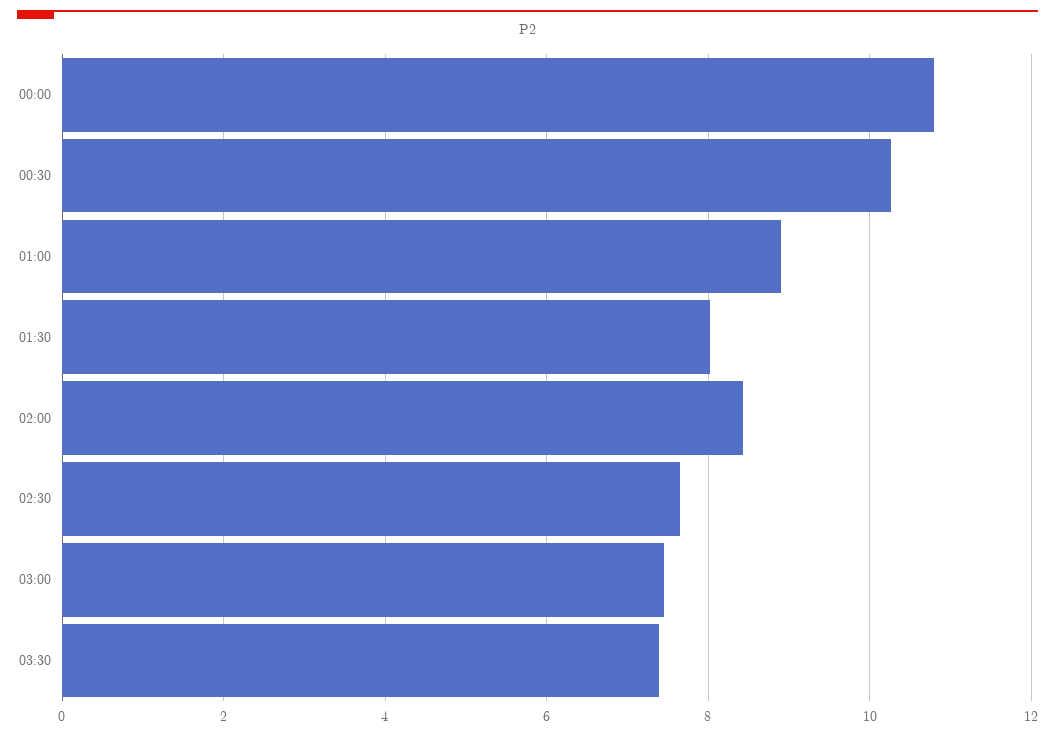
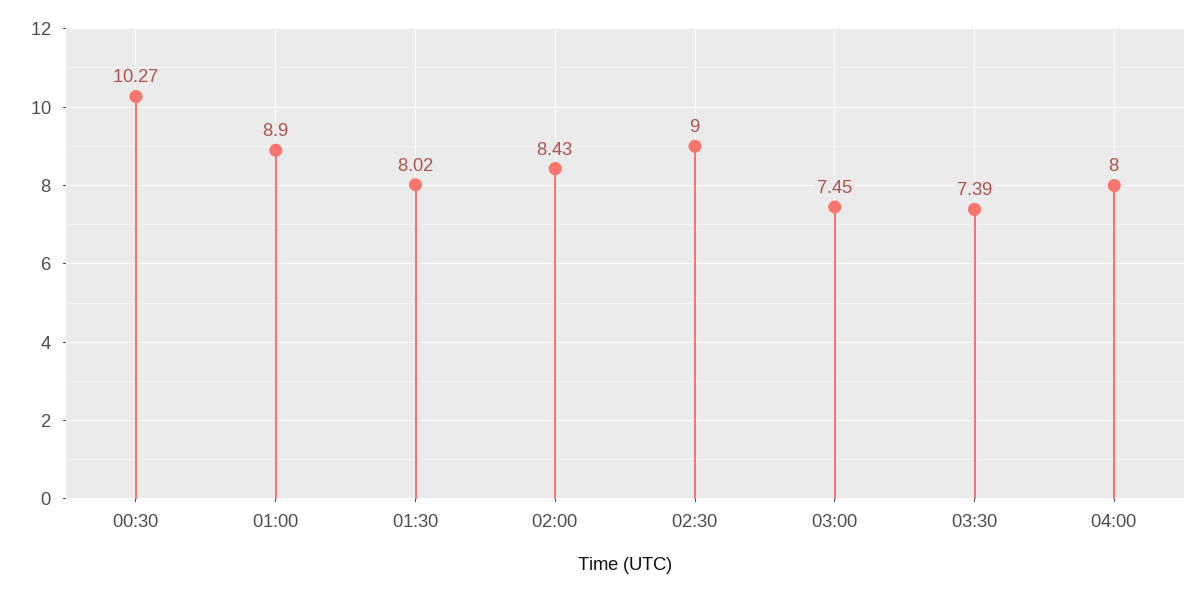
00:00: 10.8 -> none
02:30: 7.6 -> 9
04:00: none -> 8

